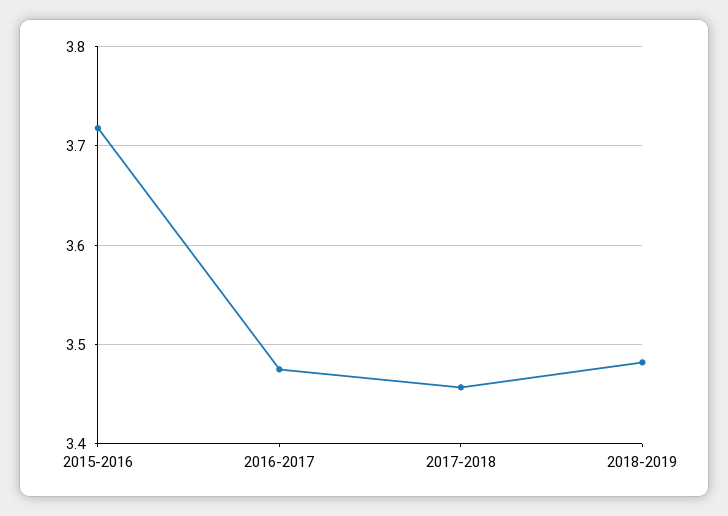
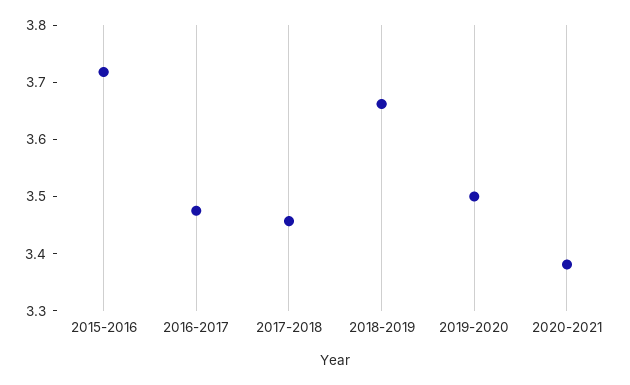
2018-2019: 3.48 -> 3.66
2019-2020: none -> 3.5
2020-2021: none -> 3.38

